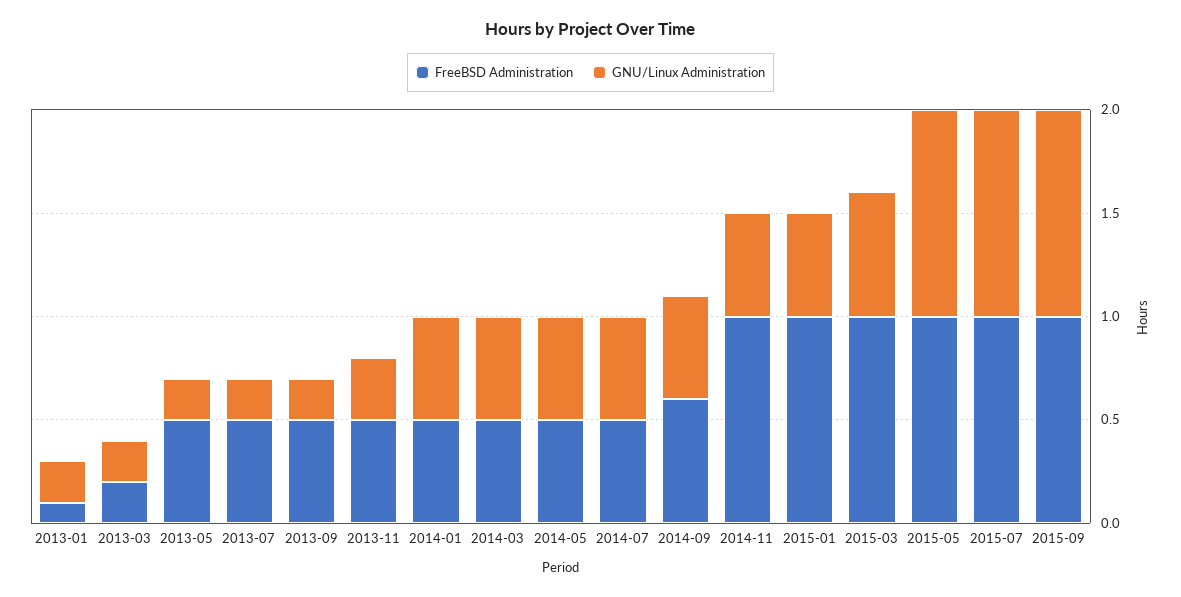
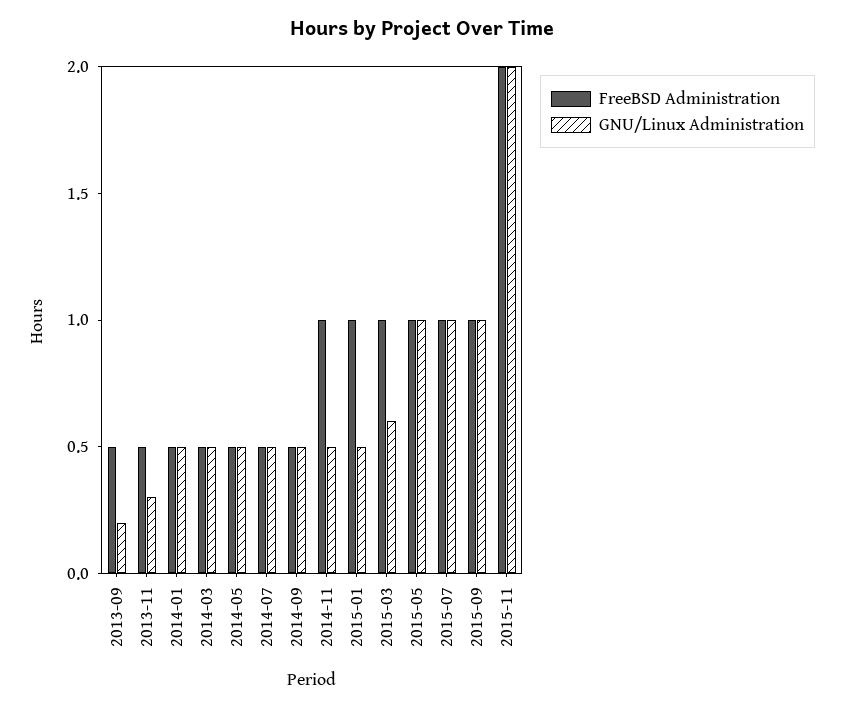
FreeBSD Administration, 2013-01: 0.1 -> none
GNU/Linux Administration, 2013-01: 0.2 -> none
FreeBSD Administration, 2013-03: 0.2 -> none
GNU/Linux Administration, 2013-03: 0.2 -> none
FreeBSD Administration, 2013-05: 0.5 -> none
GNU/Linux Administration, 2013-05: 0.2 -> none
FreeBSD Administration, 2013-07: 0.5 -> none
GNU/Linux Administration, 2013-07: 0.2 -> none
FreeBSD Administration, 2014-09: 0.6 -> 0.5
FreeBSD Administration, 2015-11: none -> 2
GNU/Linux Administration, 2015-11: none -> 2

